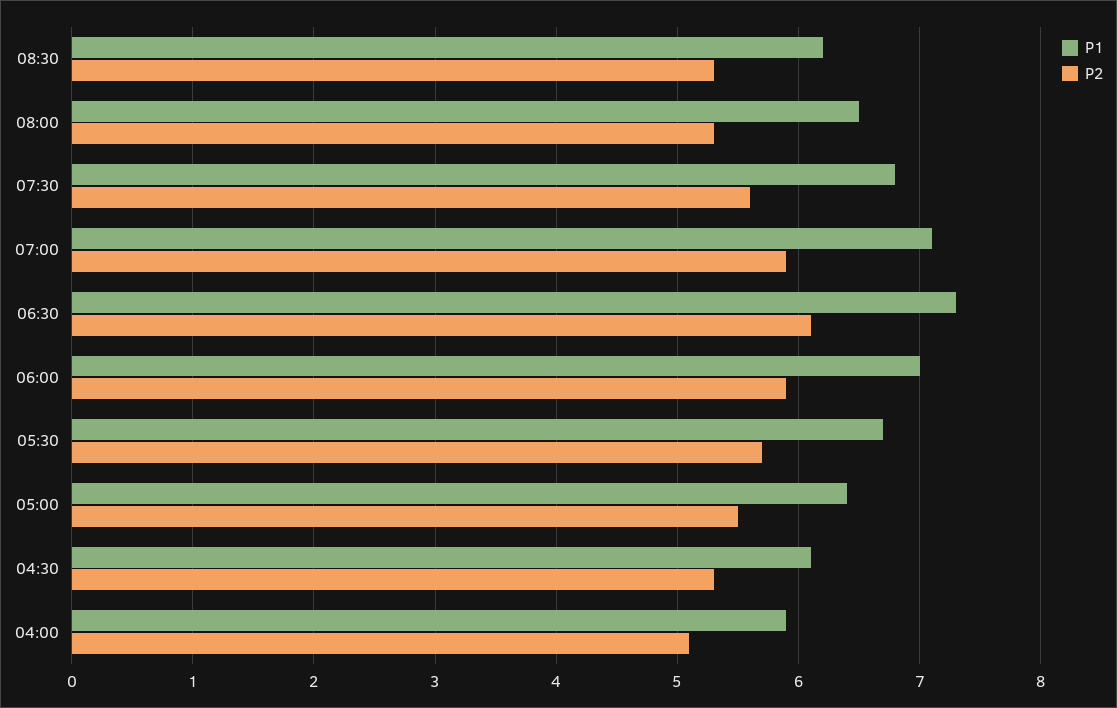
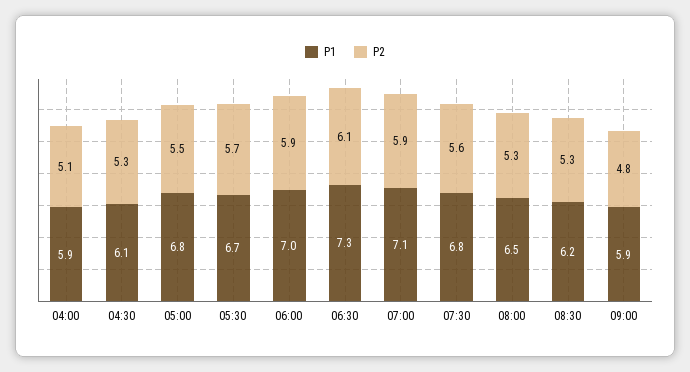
P1, 05:00: 6.4 -> 6.8
P1, 09:00: none -> 5.9
P2, 09:00: none -> 4.8

